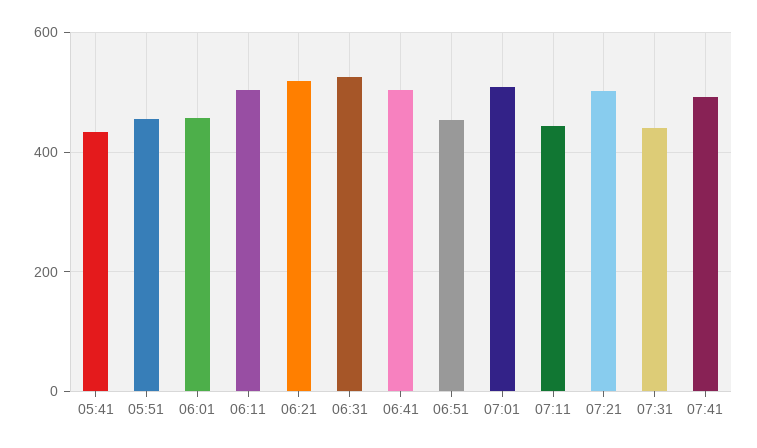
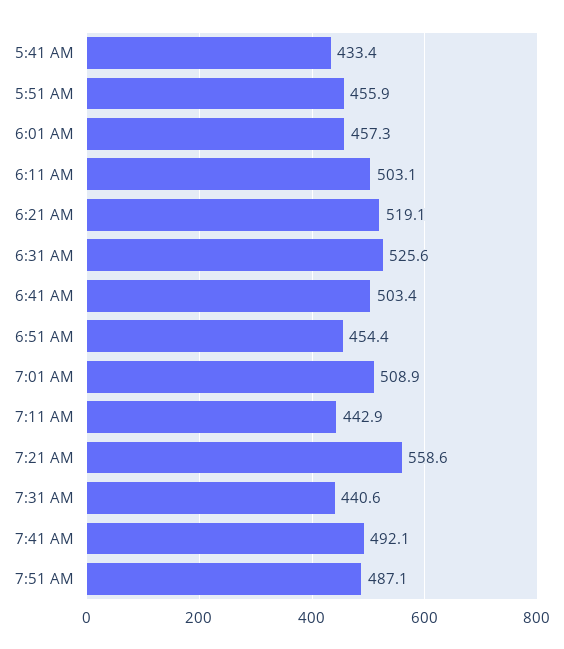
07:21: 500 -> 558.6
7:51 AM: none -> 487.1

